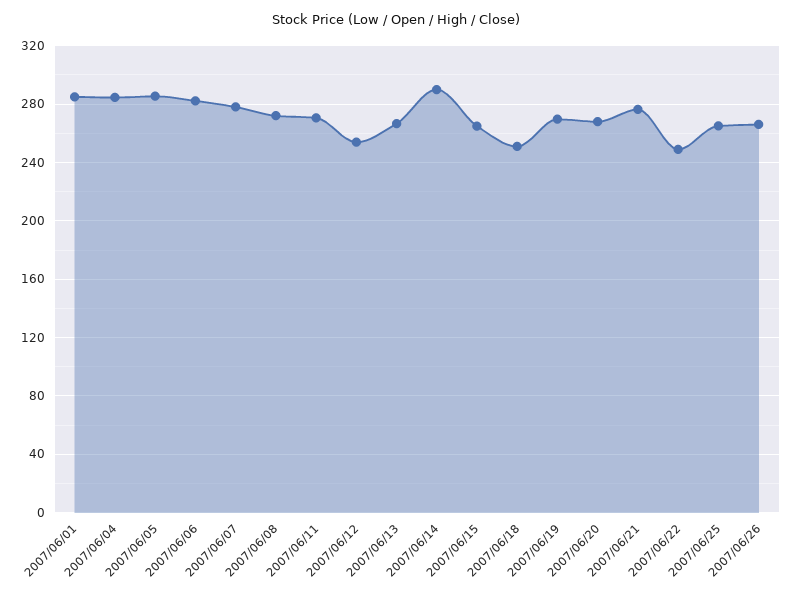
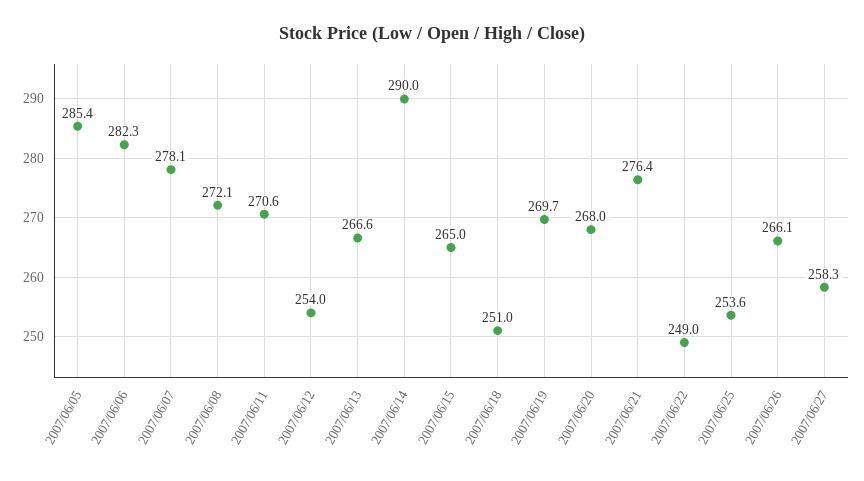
2007/06/01: 285 -> none
2007/06/04: 285 -> none
2007/06/25: 265 -> 253.6
2007/06/27: none -> 258.3

